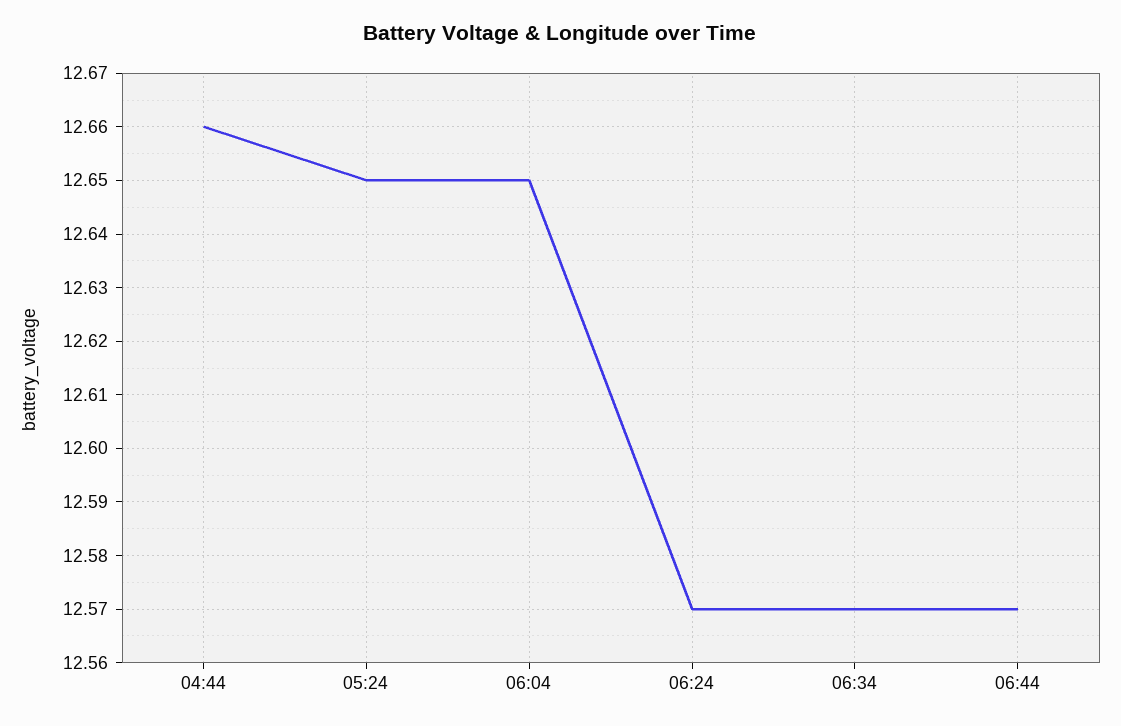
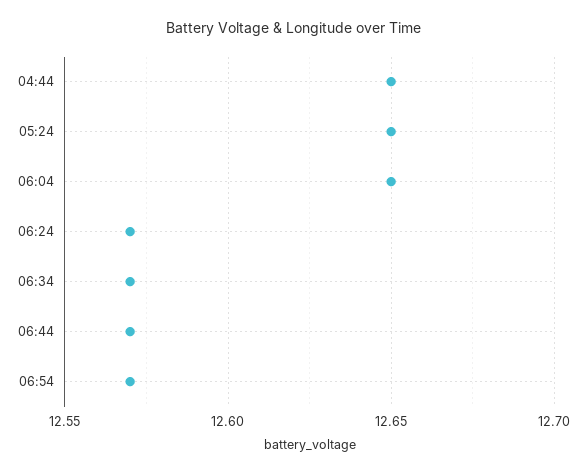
04:44: 12.66 -> 12.65
06:54: none -> 12.57

